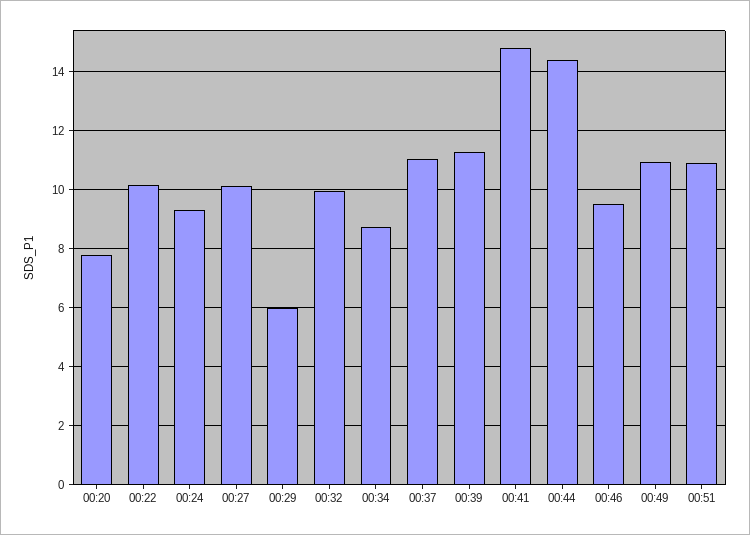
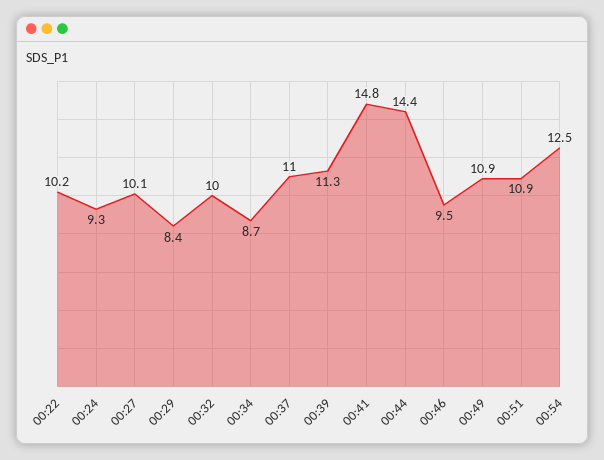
00:20: 7.75 -> none
00:29: 6 -> 8.4
00:54: none -> 12.5

